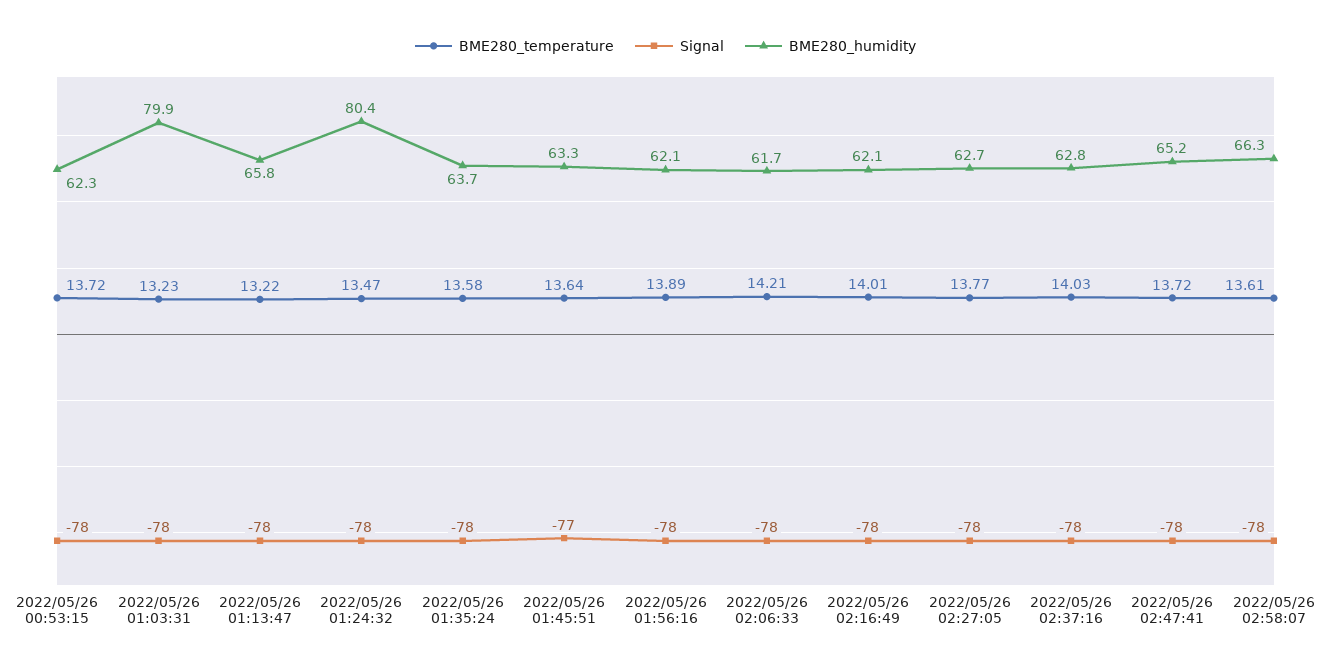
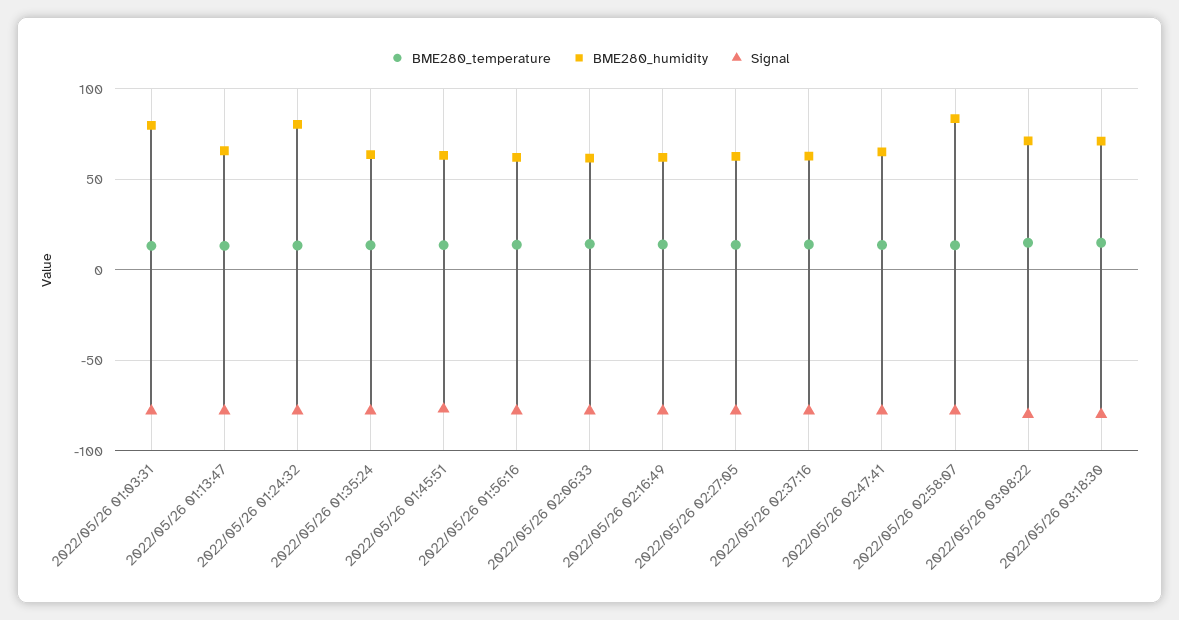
BME280_temperature, 2022/05/26 00:53:15: 13.72 -> none
Signal, 2022/05/26 00:53:15: -78 -> none
BME280_humidity, 2022/05/26 00:53:15: 62.3 -> none
BME280_humidity, 2022/05/26 02:58:07: 66.3 -> 85
BME280_temperature, 2022/05/26 03:08:22: none -> 15
BME280_humidity, 2022/05/26 03:08:22: none -> 70
Signal, 2022/05/26 03:08:22: none -> -80
BME280_temperature, 2022/05/26 03:18:30: none -> 15
BME280_humidity, 2022/05/26 03:18:30: none -> 70
Signal, 2022/05/26 03:18:30: none -> -80

